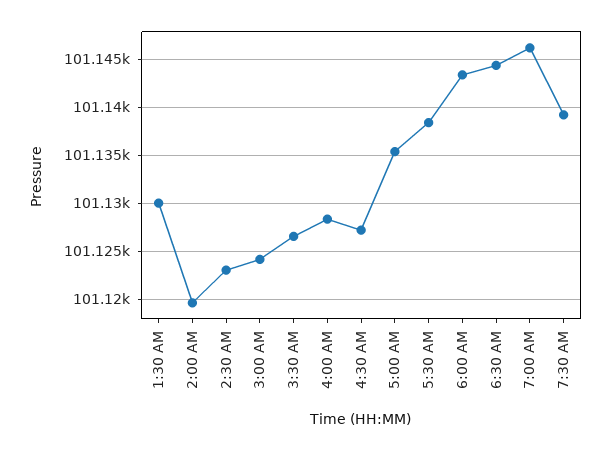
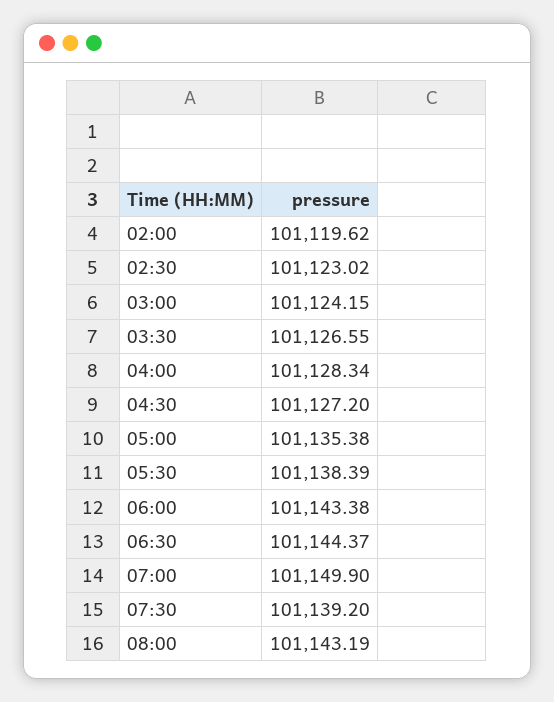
1:30 AM: 101130 -> none
7:00 AM: 101146 -> 101149.9
08:00: none -> 101143.19

